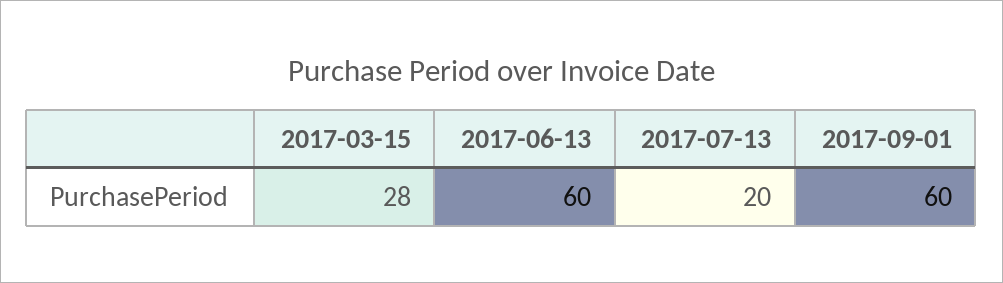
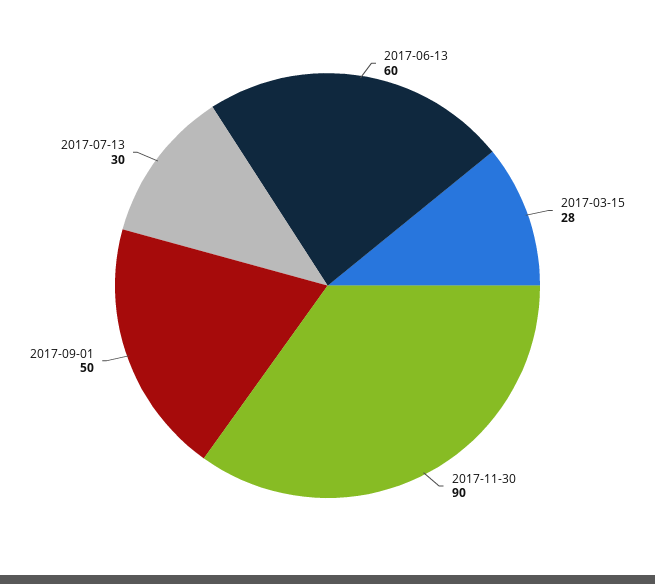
2017-07-13: 20 -> 30
2017-09-01: 60 -> 50
2017-11-30: none -> 90

